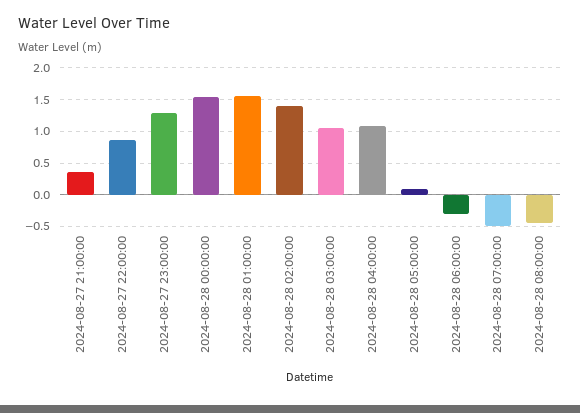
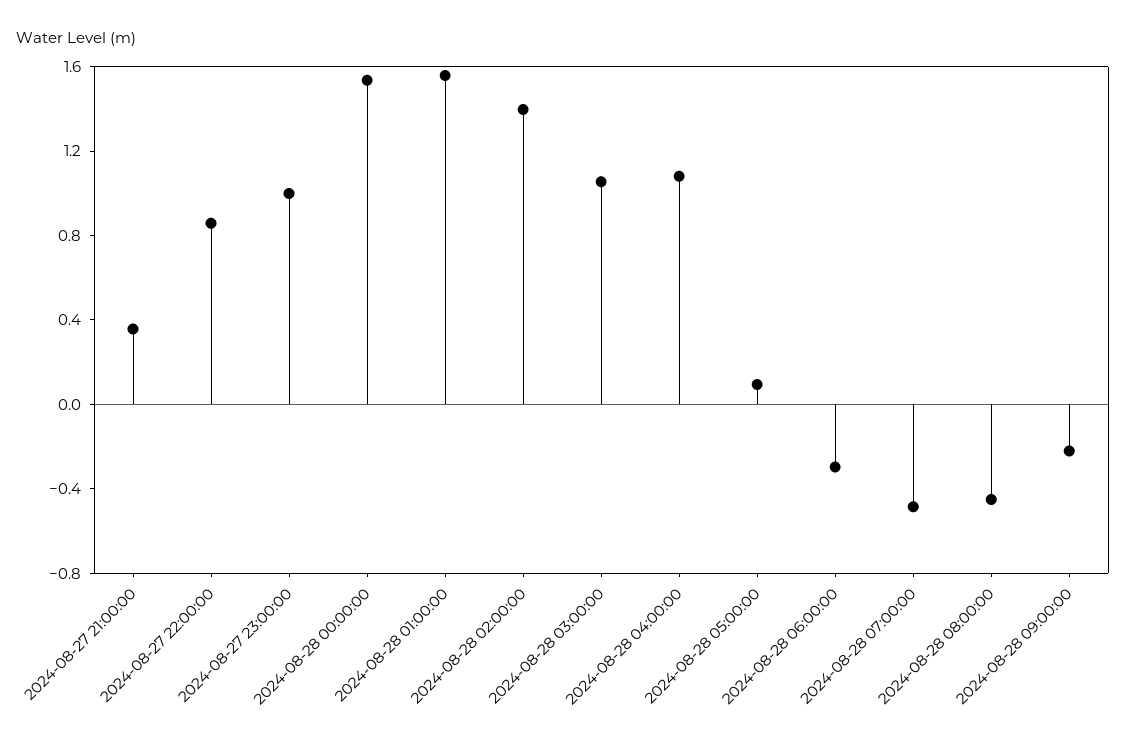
2024-08-27 23:00:00: 1.3 -> 1
2024-08-28 09:00:00: none -> -0.2

